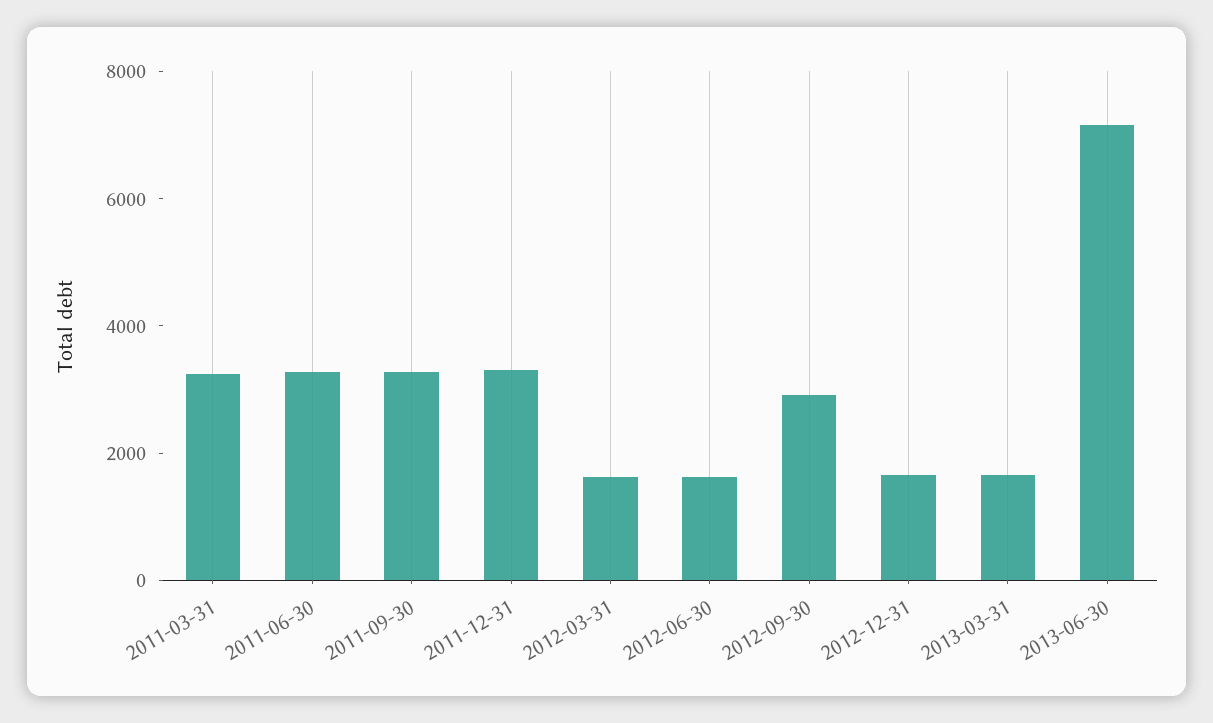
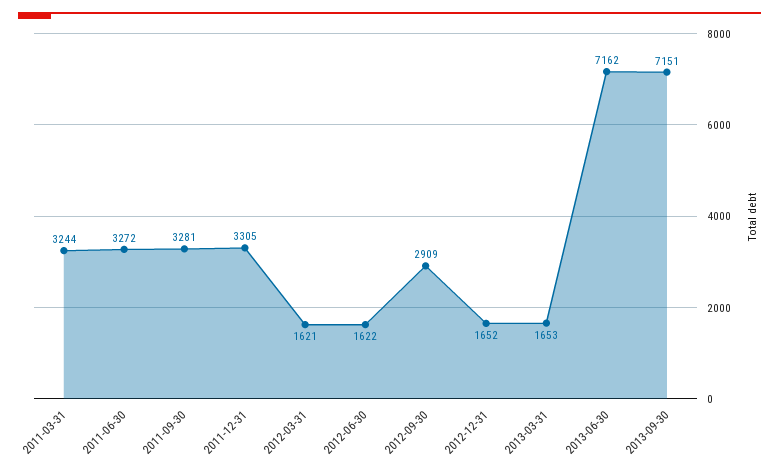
2013-09-30: none -> 7151

